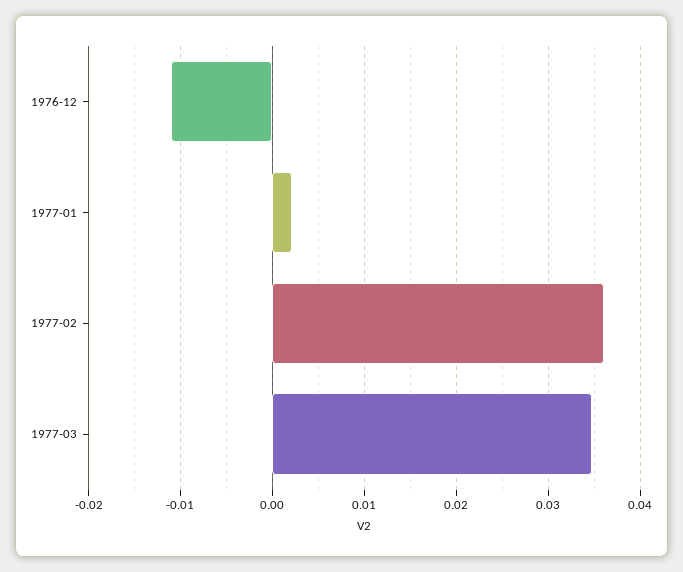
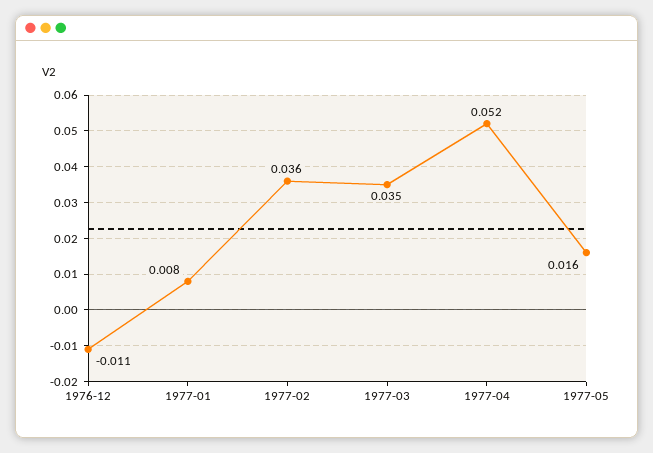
1977-01: 0.002 -> 0.008
1977-04: none -> 0.052
1977-05: none -> 0.016

